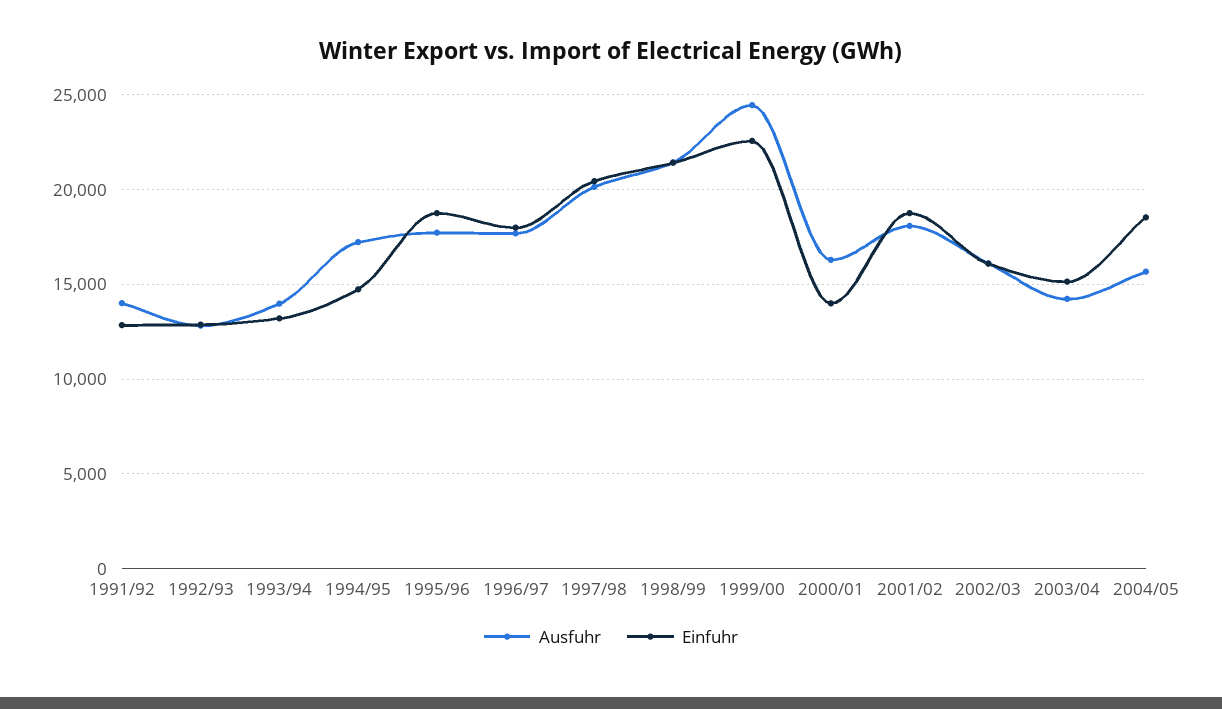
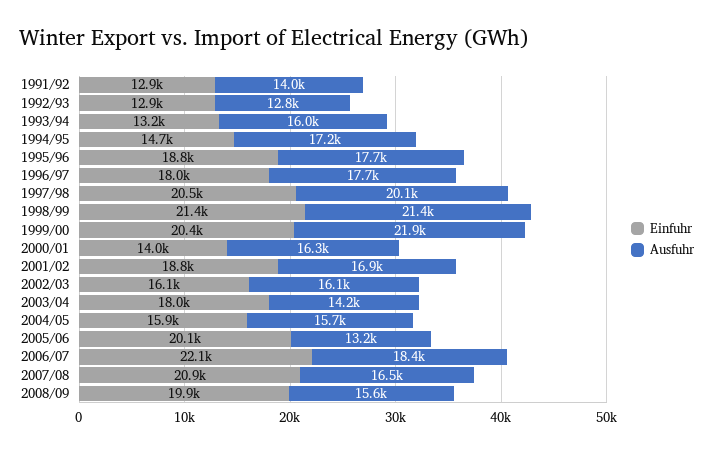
Ausfuhr, 1993/94: 14000 -> 16000
Ausfuhr, 1999/00: 24500 -> 21900
Einfuhr, 1999/00: 22500 -> 20400
Ausfuhr, 2001/02: 18000 -> 16900
Einfuhr, 2003/04: 15000 -> 18000
Einfuhr, 2004/05: 18500 -> 15900
Einfuhr, 2005/06: none -> 20100
Ausfuhr, 2005/06: none -> 13200
Einfuhr, 2006/07: none -> 22100
Ausfuhr, 2006/07: none -> 18400
Einfuhr, 2007/08: none -> 20900
Ausfuhr, 2007/08: none -> 16500
Einfuhr, 2008/09: none -> 19900
Ausfuhr, 2008/09: none -> 15600

